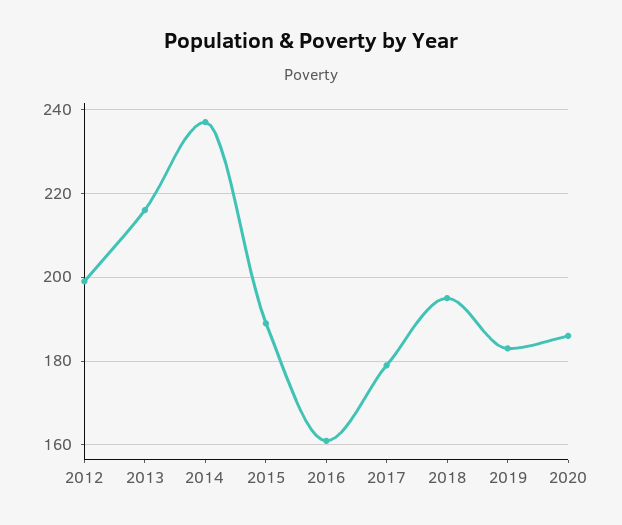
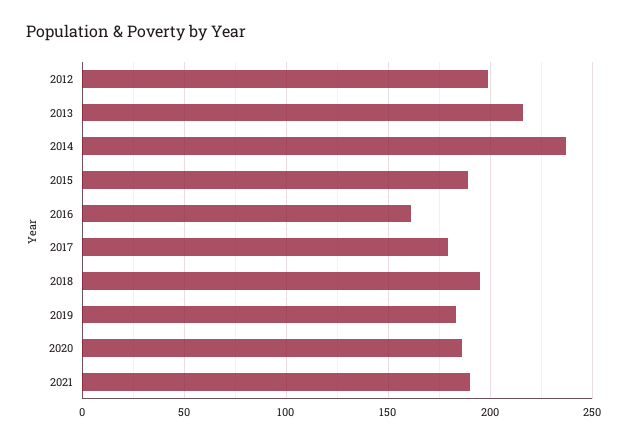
2021: none -> 190

